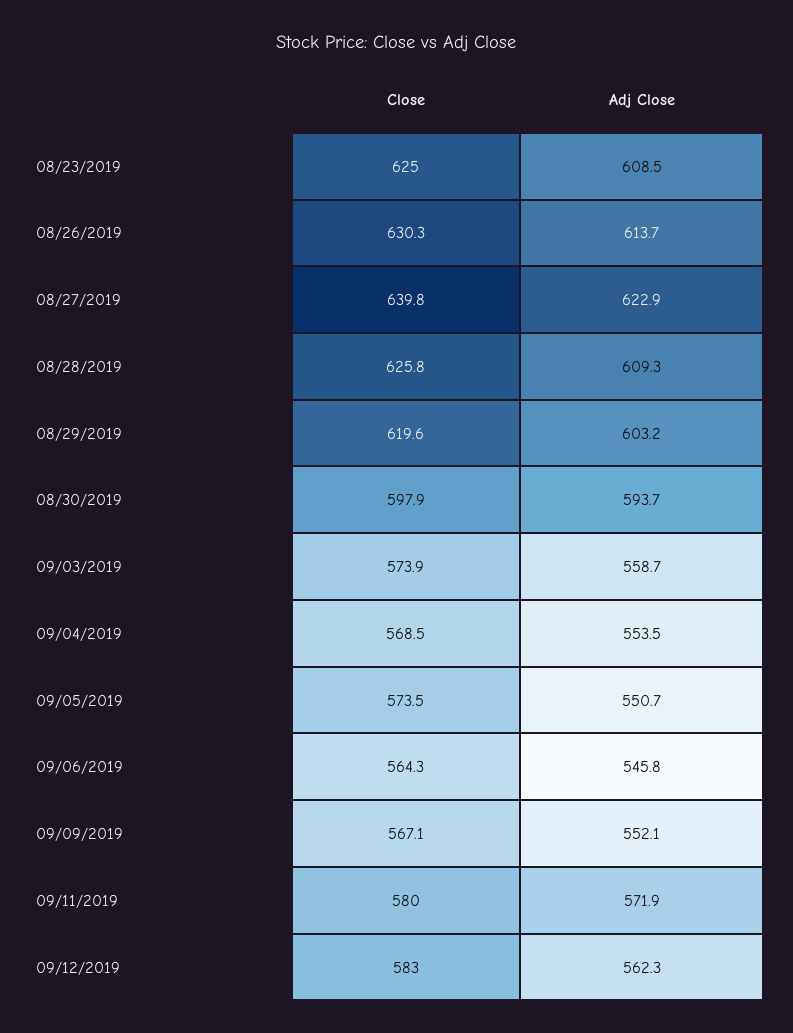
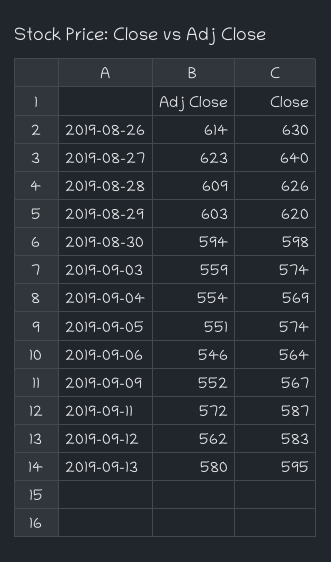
Close, 08/23/2019: 625 -> none
Adj Close, 08/23/2019: 608.5 -> none
Close, 09/11/2019: 580 -> 587
Adj Close, 2019-09-13: none -> 580
Close, 2019-09-13: none -> 595

